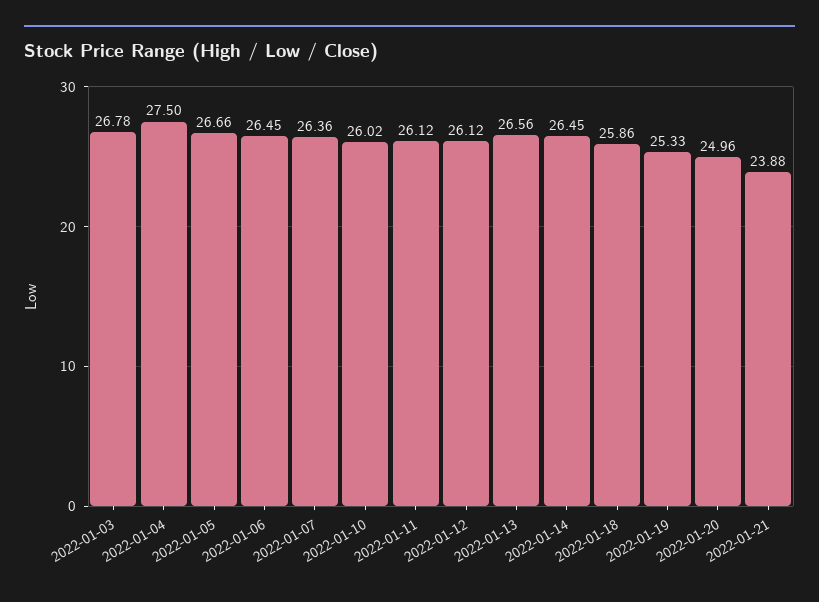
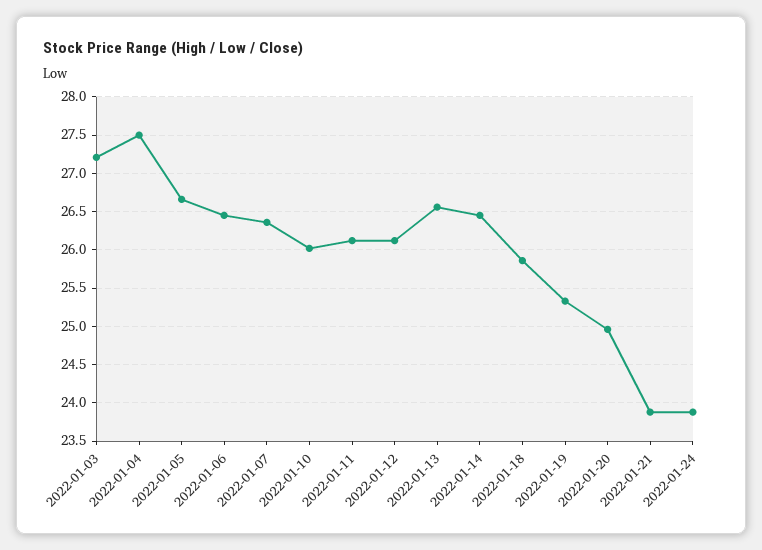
2022-01-03: 26.78 -> 27.2
2022-01-24: none -> 23.9

